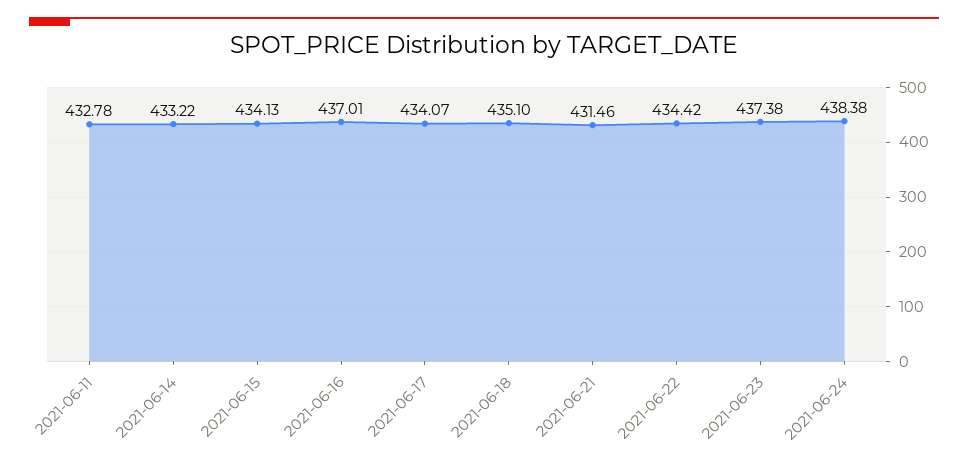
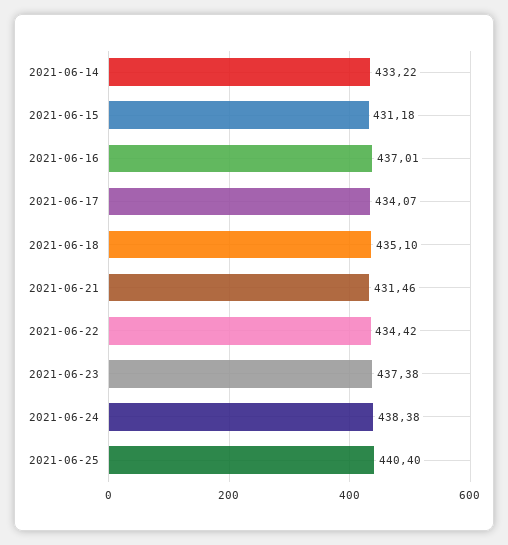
2021-06-11: 432.78 -> none
2021-06-15: 434.13 -> 431.18
2021-06-25: none -> 440.4

